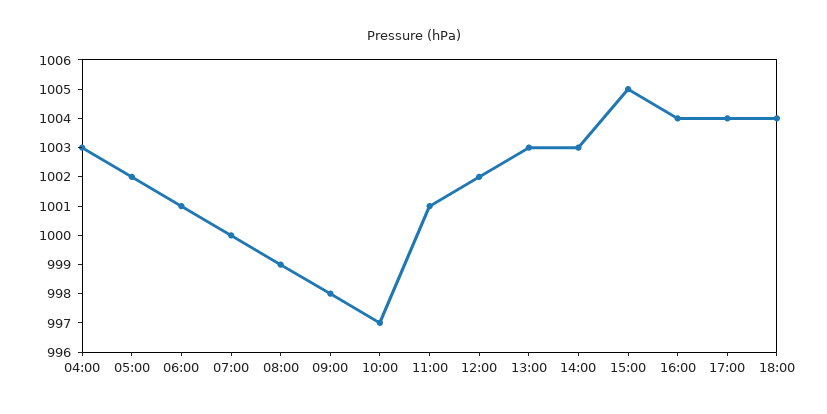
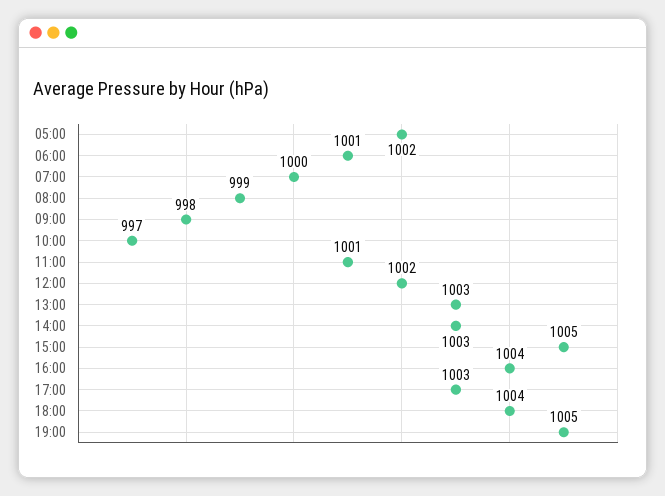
04:00: 1003 -> none
17:00: 1004 -> 1003
19:00: none -> 1005

